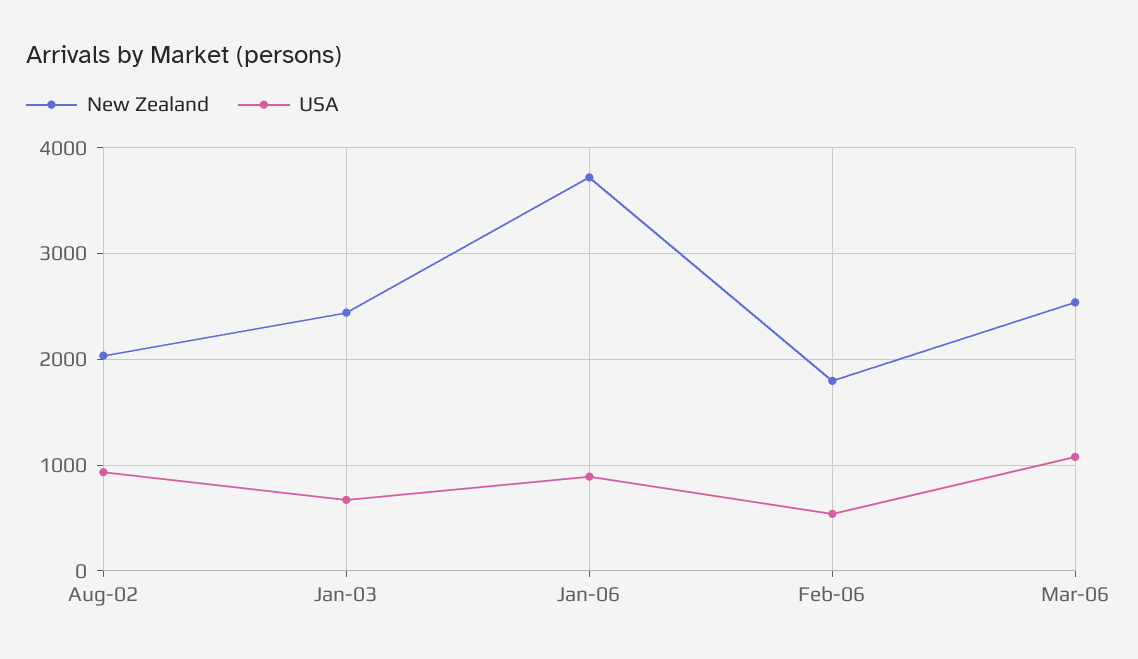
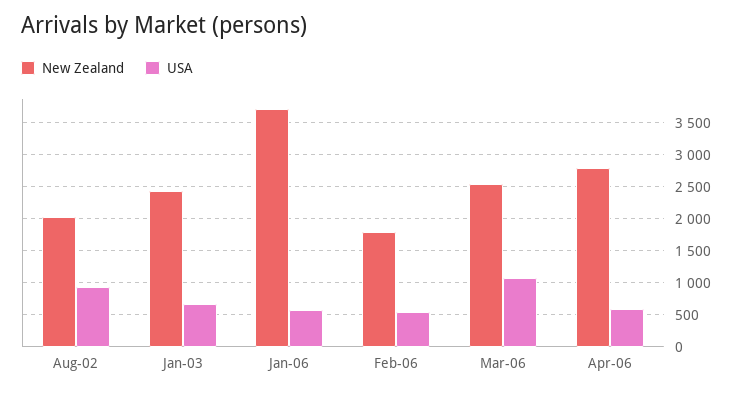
USA, Jan-06: 900 -> 600
New Zealand, Apr-06: none -> 2800
USA, Apr-06: none -> 600

